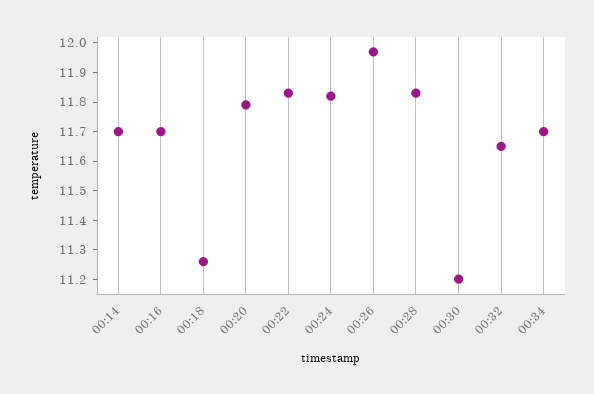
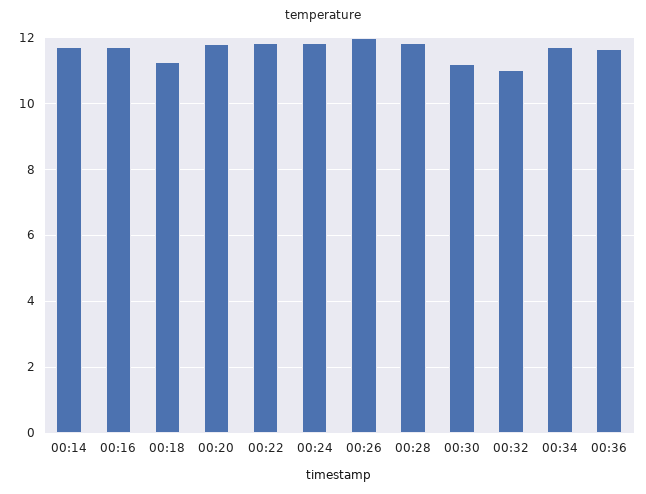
00:32: 11.65 -> 11
00:36: none -> 11.6

